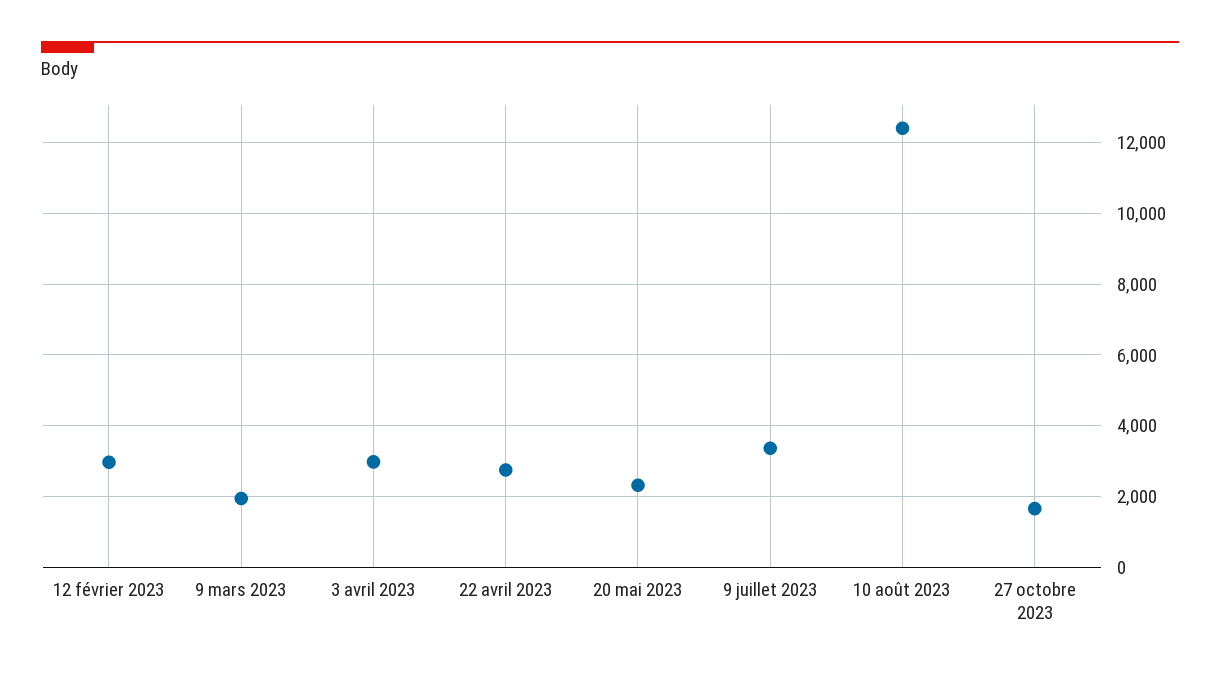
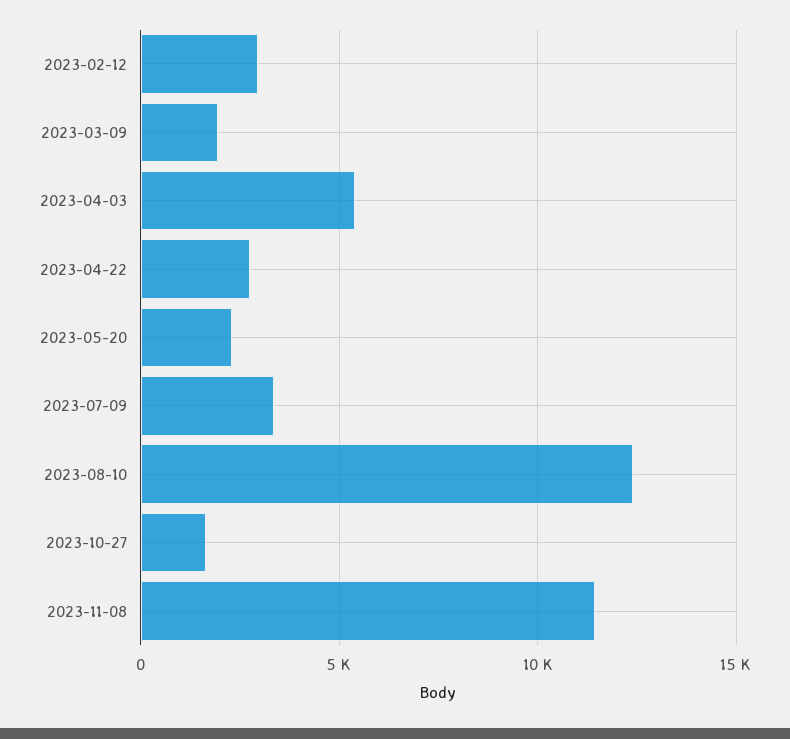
3 avril 2023: 3000 -> 5500
2023-11-08: none -> 11500

